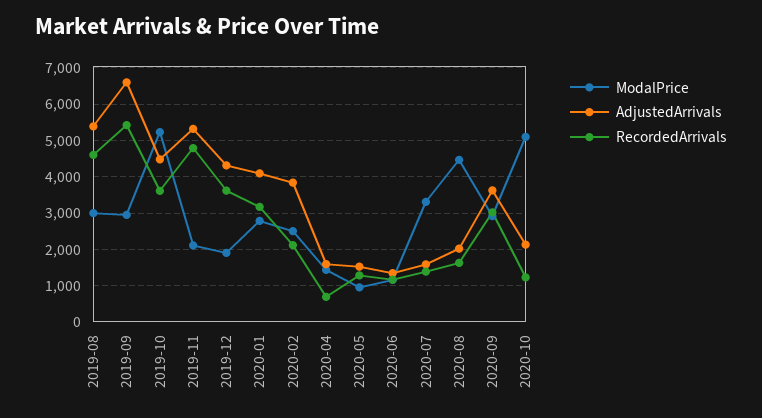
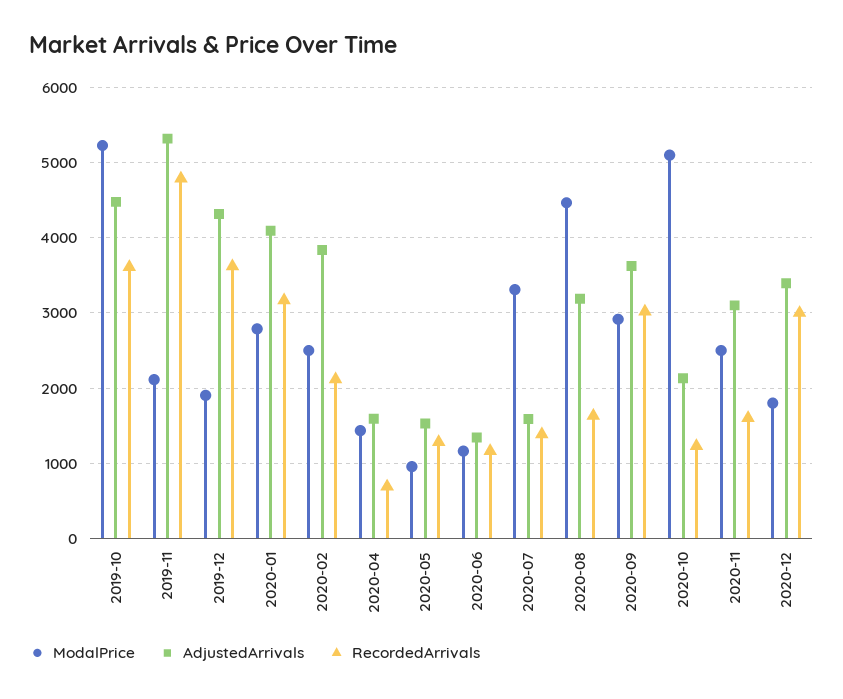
ModalPrice, 2019-08: 3000 -> none
AdjustedArrivals, 2019-08: 5400 -> none
RecordedArrivals, 2019-08: 4600 -> none
ModalPrice, 2019-09: 3000 -> none
AdjustedArrivals, 2019-09: 6600 -> none
RecordedArrivals, 2019-09: 5400 -> none
AdjustedArrivals, 2020-08: 2000 -> 3200
ModalPrice, 2020-11: none -> 2500
AdjustedArrivals, 2020-11: none -> 3100
RecordedArrivals, 2020-11: none -> 1600
ModalPrice, 2020-12: none -> 1800
AdjustedArrivals, 2020-12: none -> 3400
RecordedArrivals, 2020-12: none -> 3000

